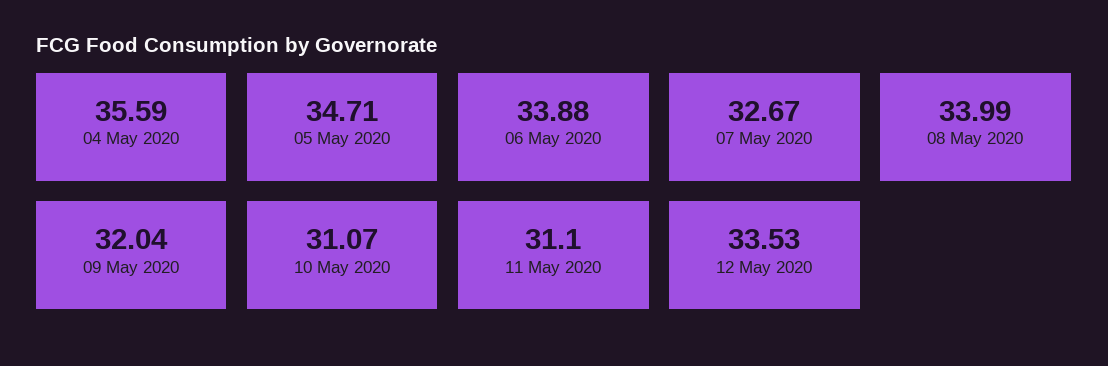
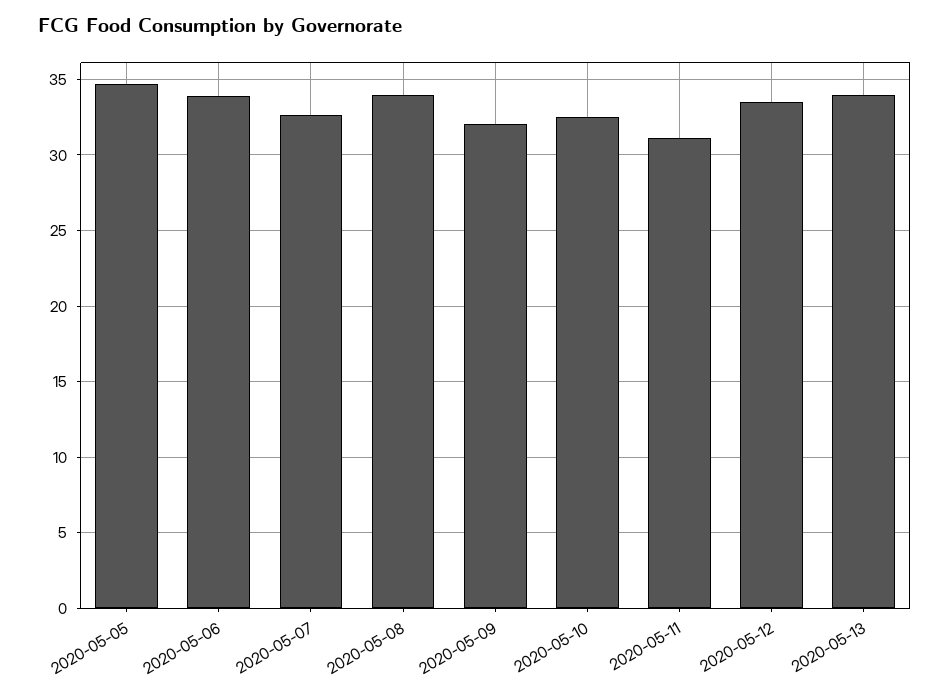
04 May 2020: 35.59 -> none
10 May 2020: 31.07 -> 32.5
2020-05-13: none -> 34

